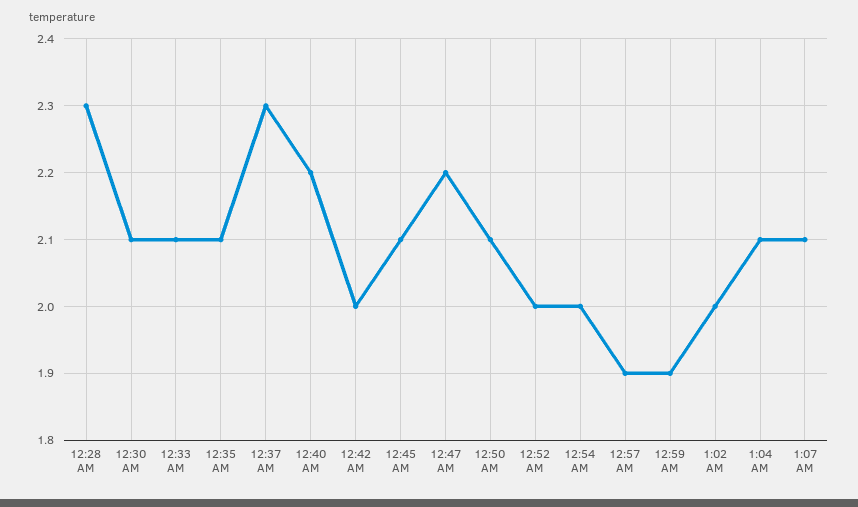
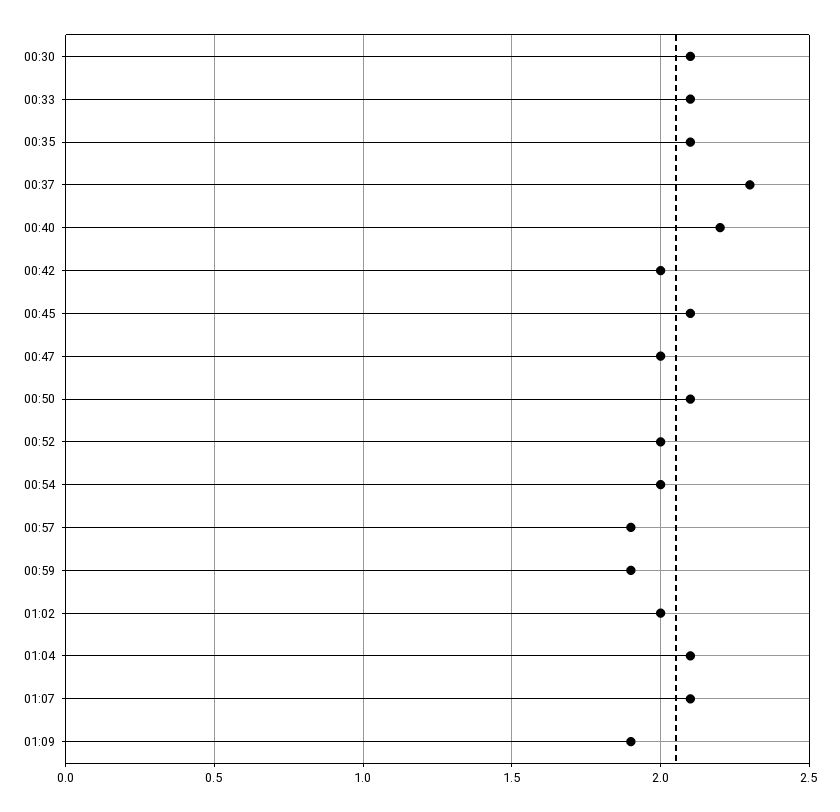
12:28 AM: 2.3 -> none
12:47 AM: 2.2 -> 2
01:09: none -> 1.9

